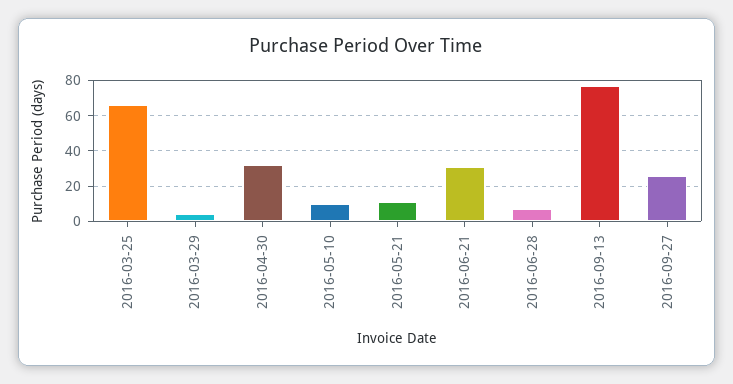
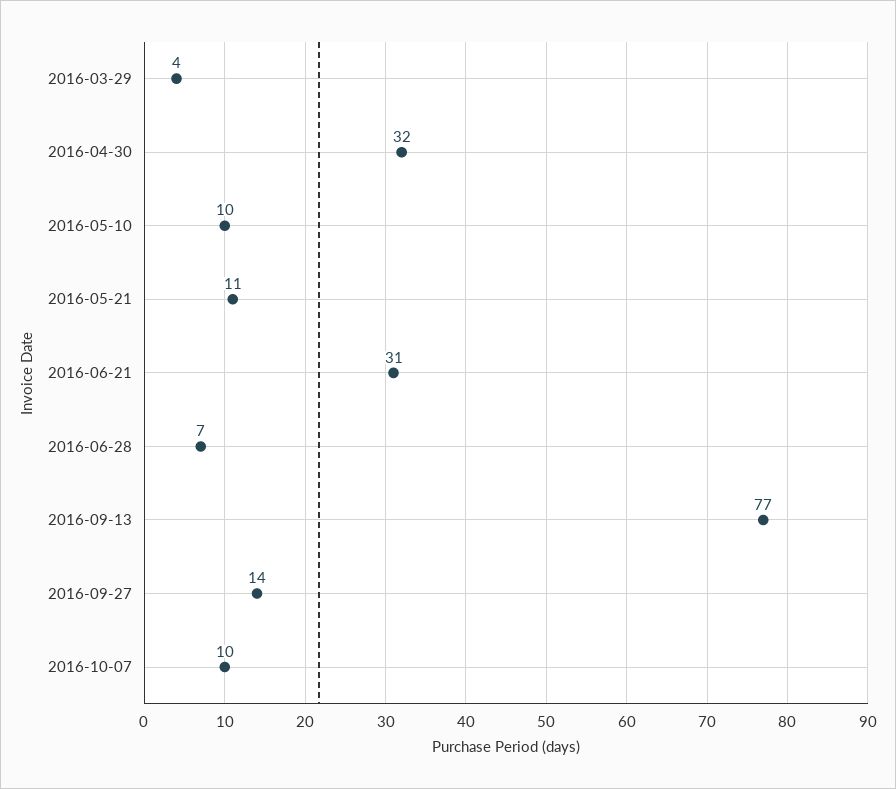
2016-03-25: 65 -> none
2016-09-27: 25 -> 14
2016-10-07: none -> 10

